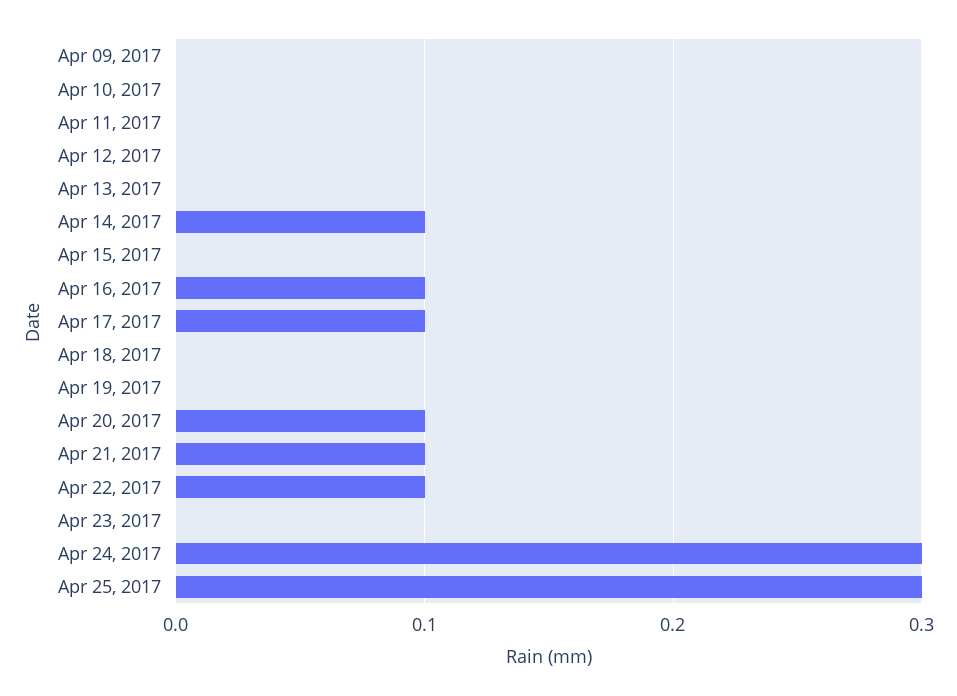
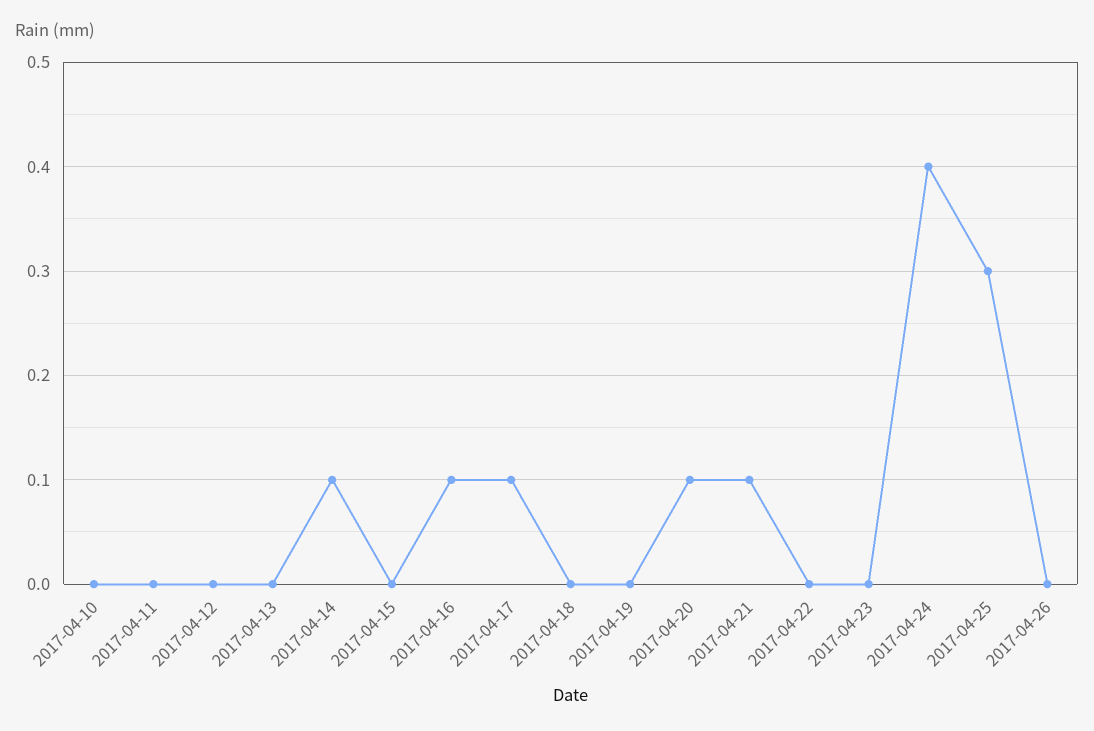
Apr 09, 2017: 0 -> none
Apr 22, 2017: 0.1 -> 0
Apr 24, 2017: 0.3 -> 0.4
2017-04-26: none -> 0

